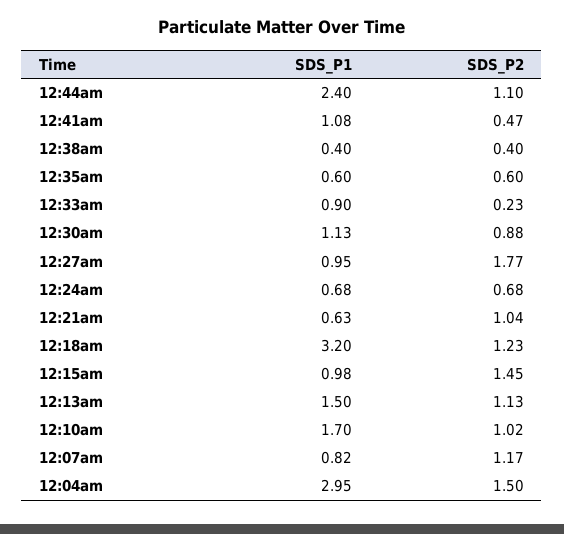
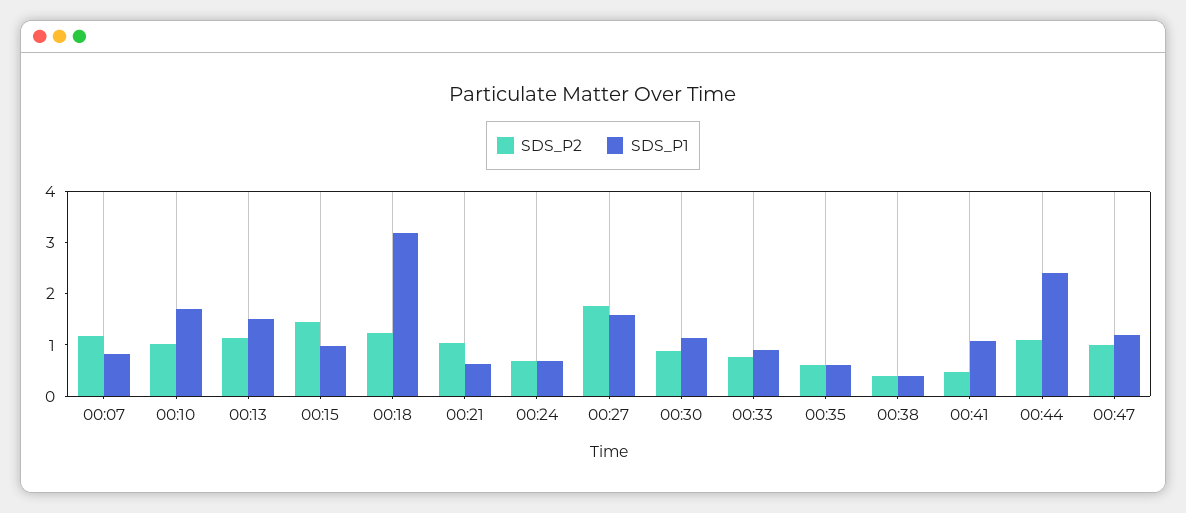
SDS_P2, 12:33am: 0.23 -> 0.8
SDS_P1, 12:27am: 0.95 -> 1.6
SDS_P1, 12:04am: 2.95 -> none
SDS_P2, 12:04am: 1.5 -> none
SDS_P2, 00:47: none -> 1
SDS_P1, 00:47: none -> 1.2

